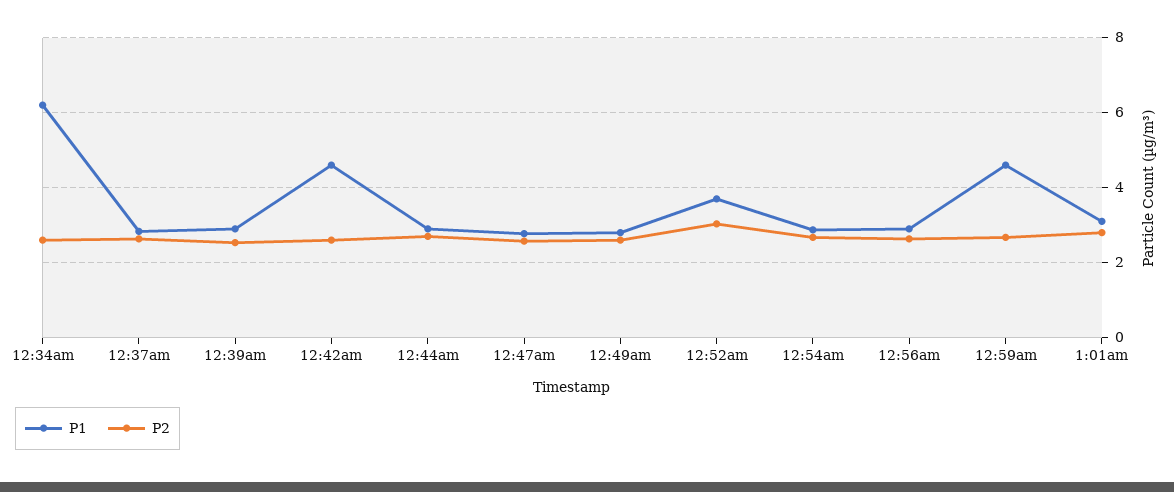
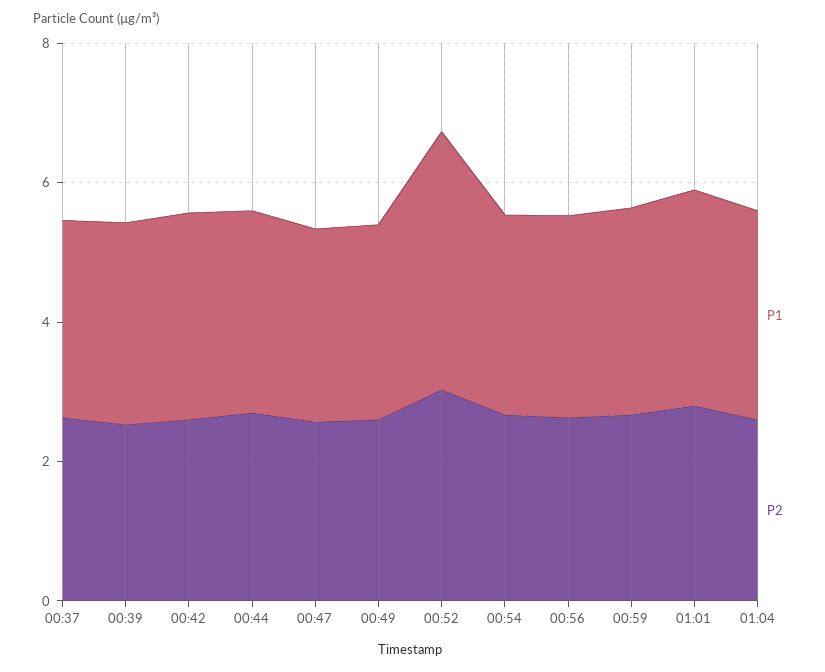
P1, 12:34am: 6.2 -> none
P2, 12:34am: 2.6 -> none
P1, 12:42am: 4.6 -> 3
P1, 12:59am: 4.6 -> 3
P1, 01:04: none -> 3
P2, 01:04: none -> 2.5

